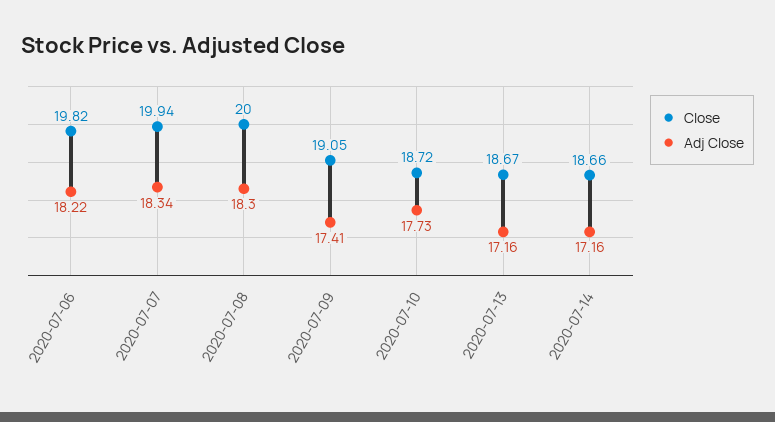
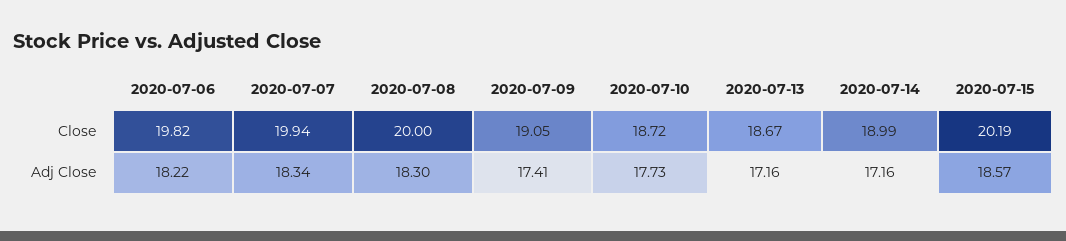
Close, 2020-07-14: 18.66 -> 18.99
Close, 2020-07-15: none -> 20.19
Adj Close, 2020-07-15: none -> 18.57

